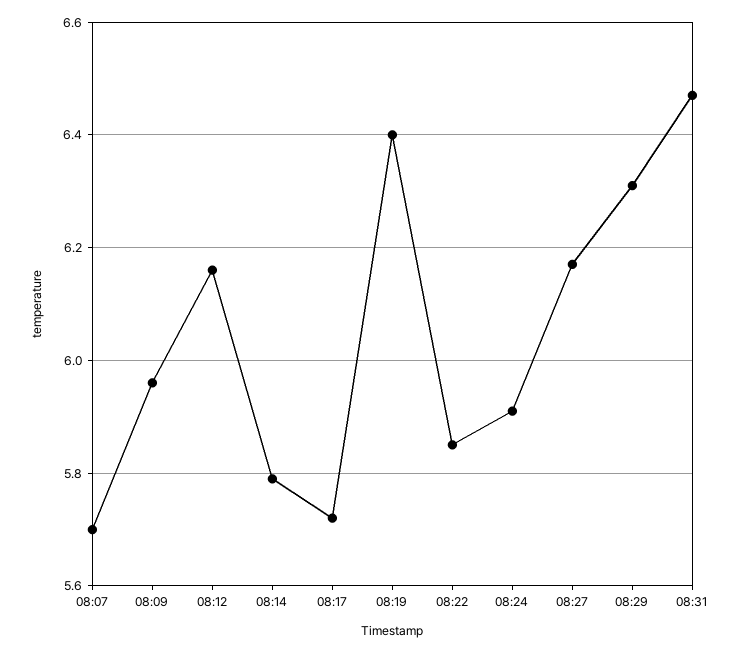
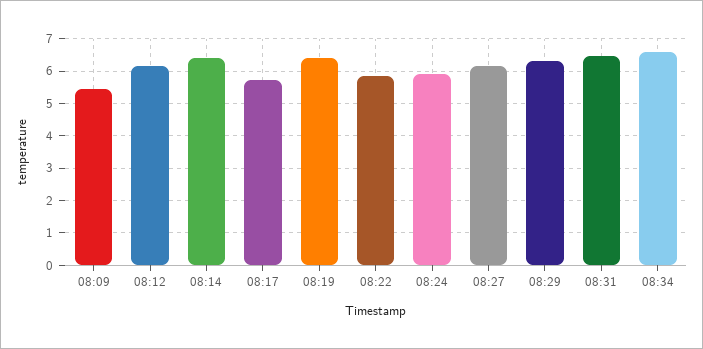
08:07: 5.7 -> none
08:09: 5.95 -> 5.4
08:14: 5.8 -> 6.4
08:34: none -> 6.6

